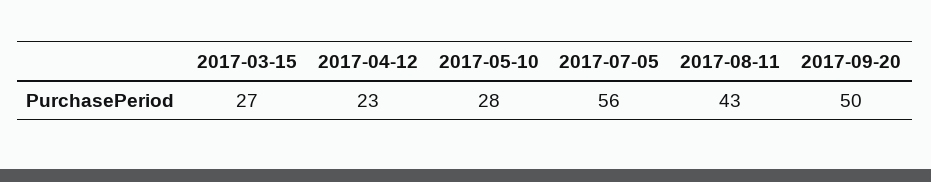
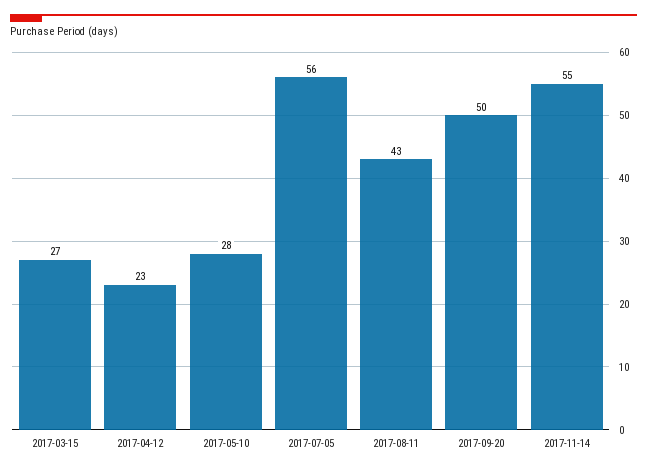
2017-11-14: none -> 55

